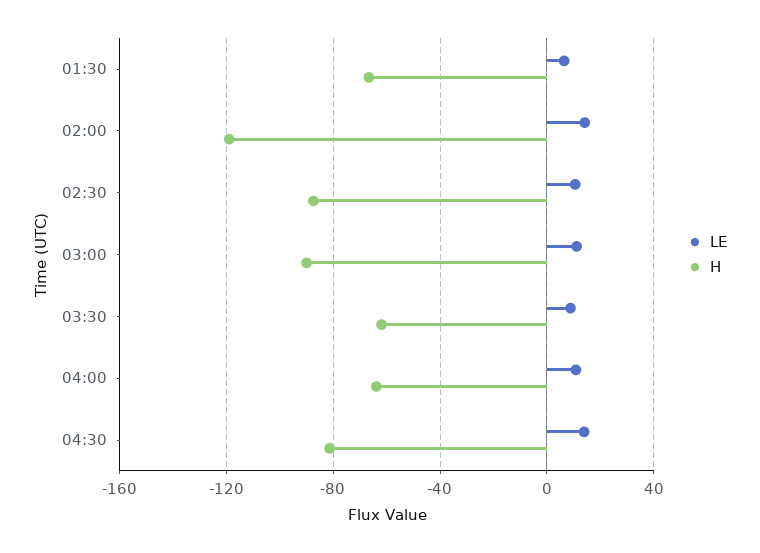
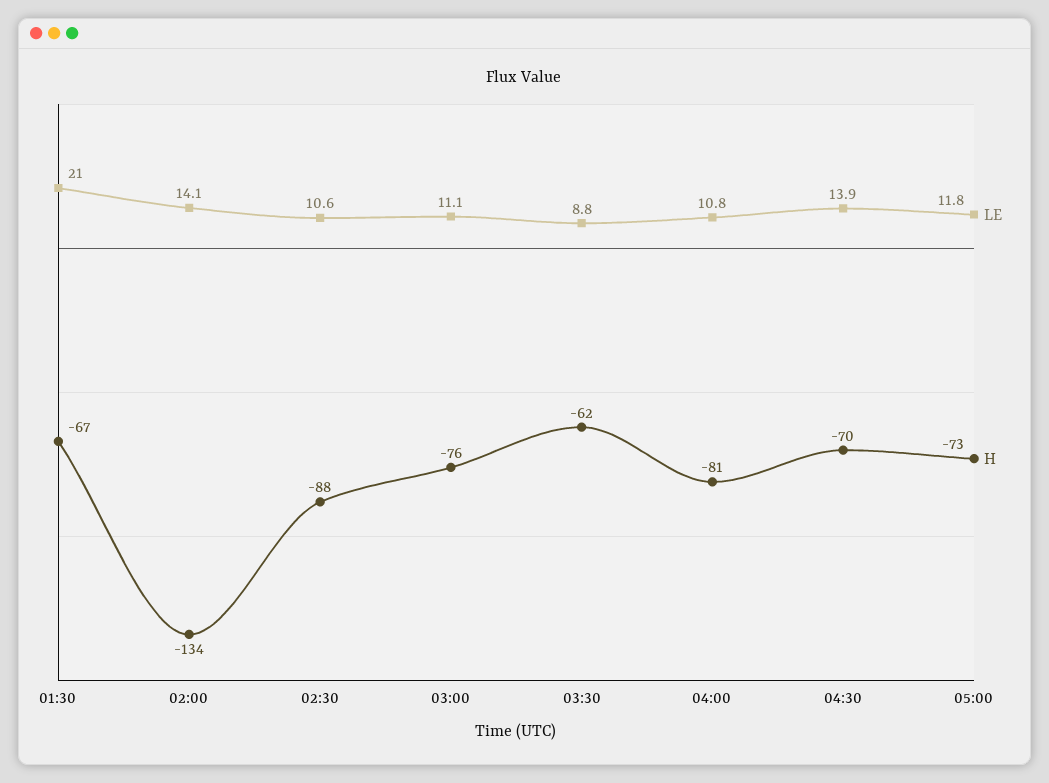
LE, 01:30: 5 -> 21
H, 02:00: -120 -> -134
H, 03:00: -90 -> -76
H, 04:00: -65 -> -81
H, 04:30: -80 -> -70
LE, 05:00: none -> 11.8
H, 05:00: none -> -73

